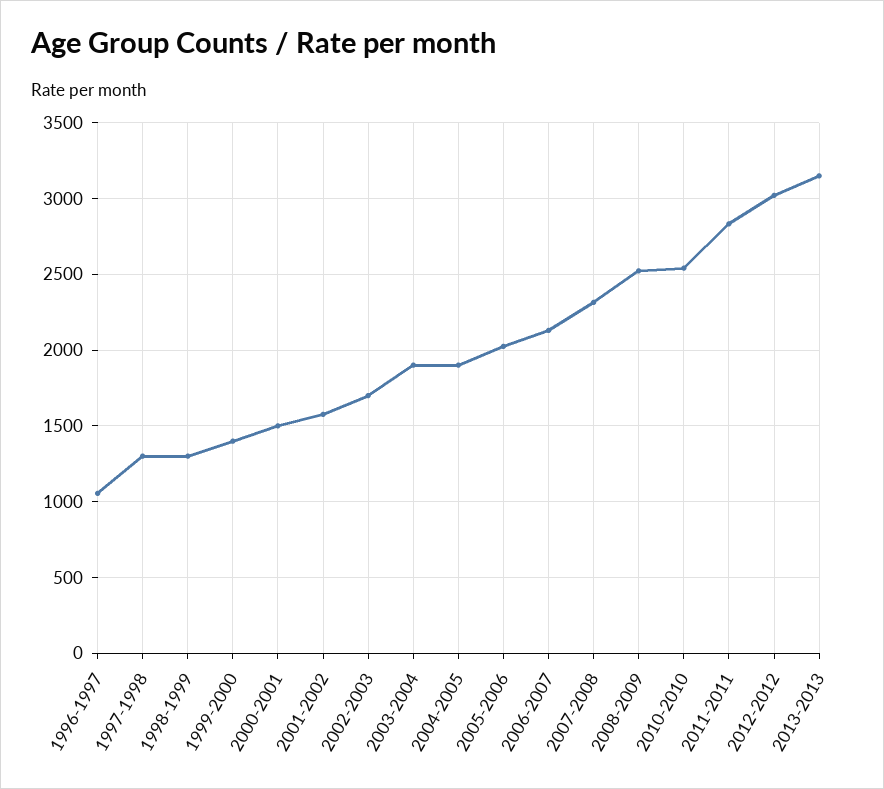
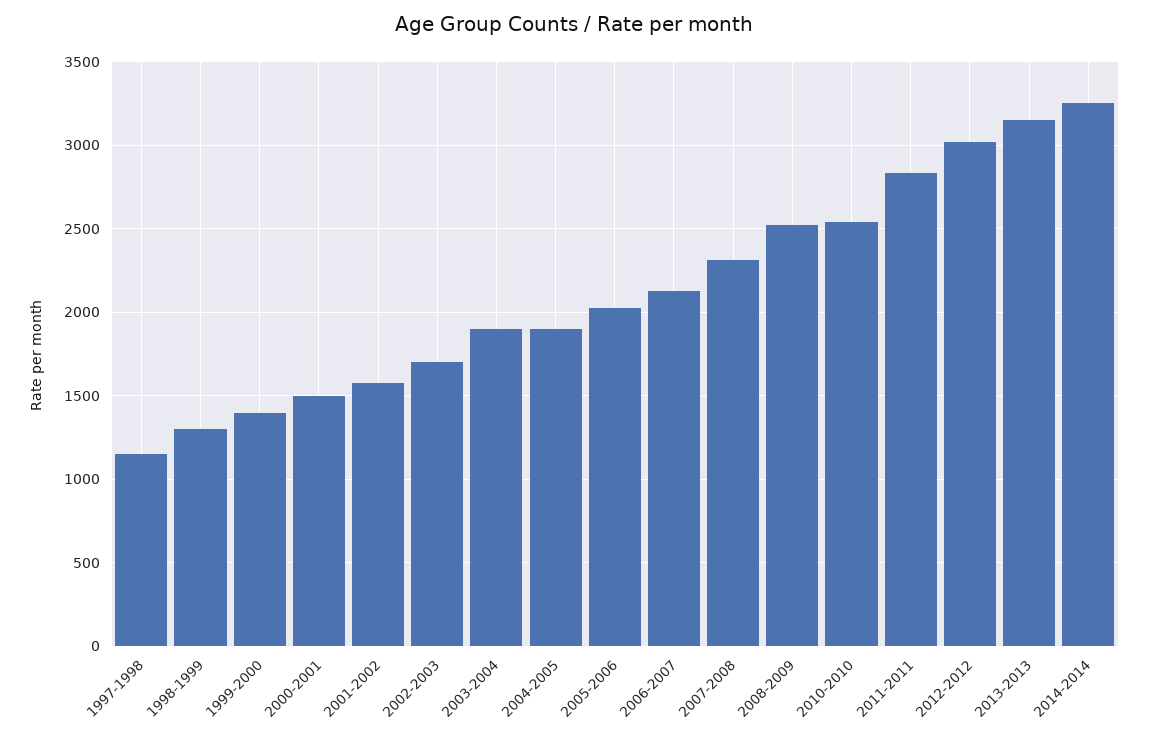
1996-1997: 1050 -> none
1997-1998: 1300 -> 1150
2014-2014: none -> 3250

